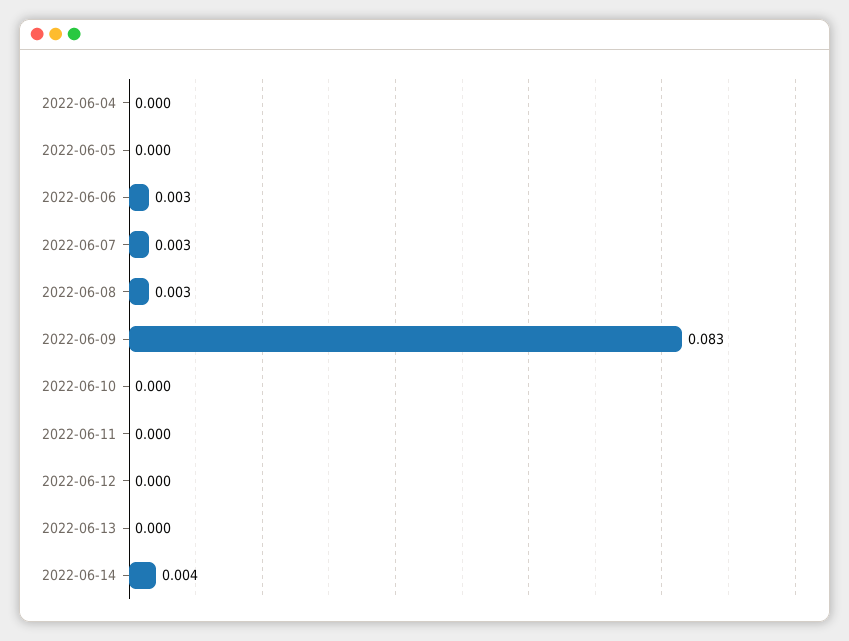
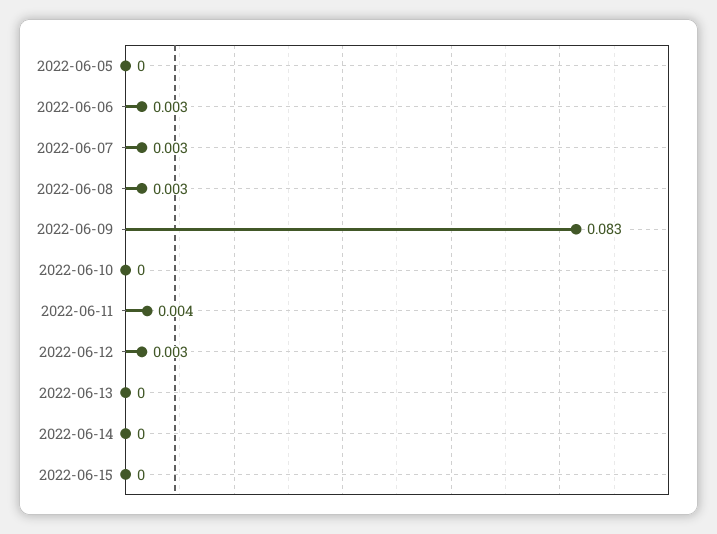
2022-06-04: 0 -> none
2022-06-11: 0 -> 0.004
2022-06-12: 0 -> 0.003
2022-06-14: 0.004 -> 0
2022-06-15: none -> 0

